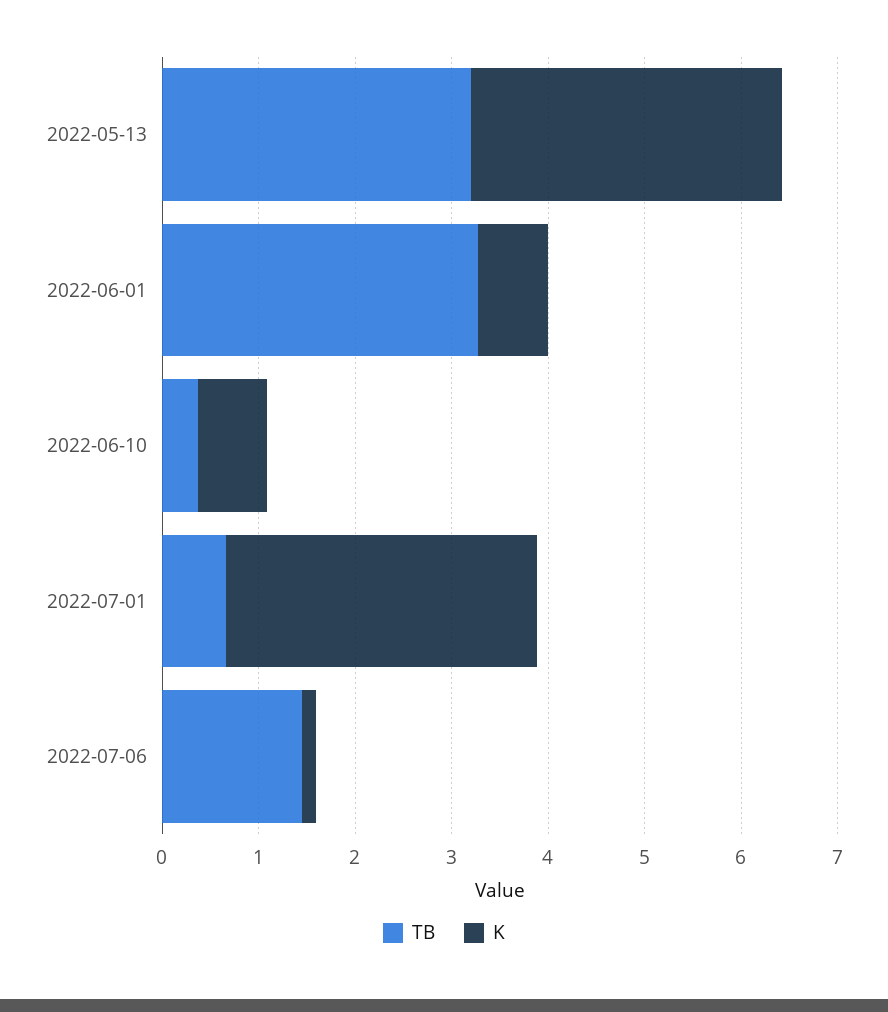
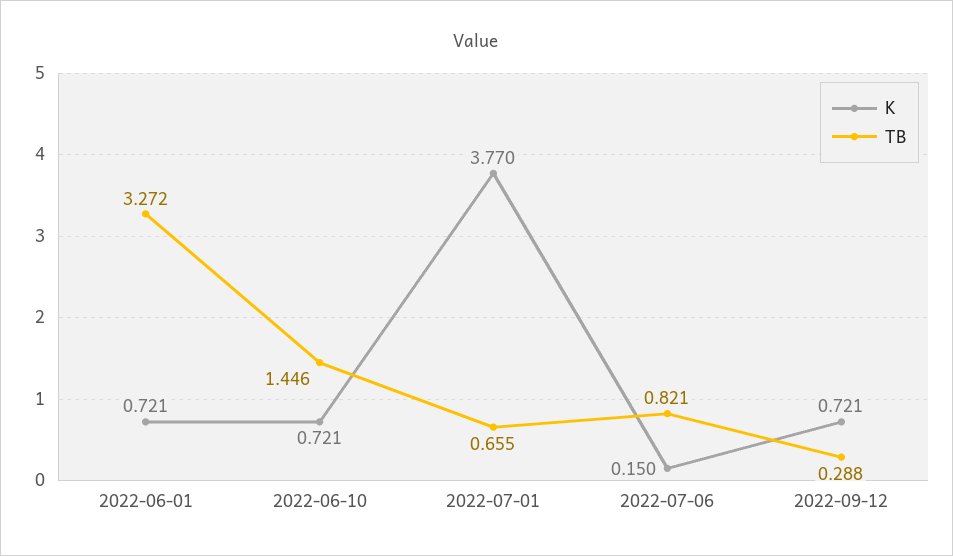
TB, 2022-05-13: 3.2 -> none
K, 2022-05-13: 3.2 -> none
TB, 2022-06-10: 0.4 -> 1.446
K, 2022-07-01: 3.2 -> 3.77
TB, 2022-07-06: 1.4 -> 0.821
K, 2022-09-12: none -> 0.721
TB, 2022-09-12: none -> 0.288

